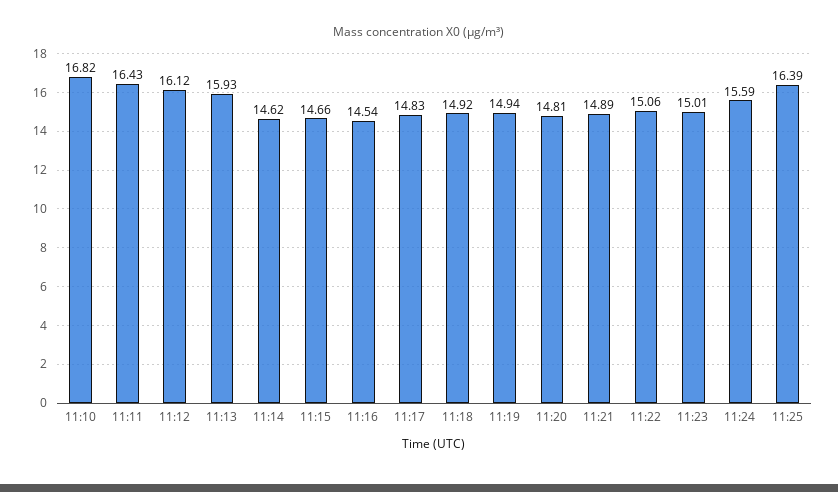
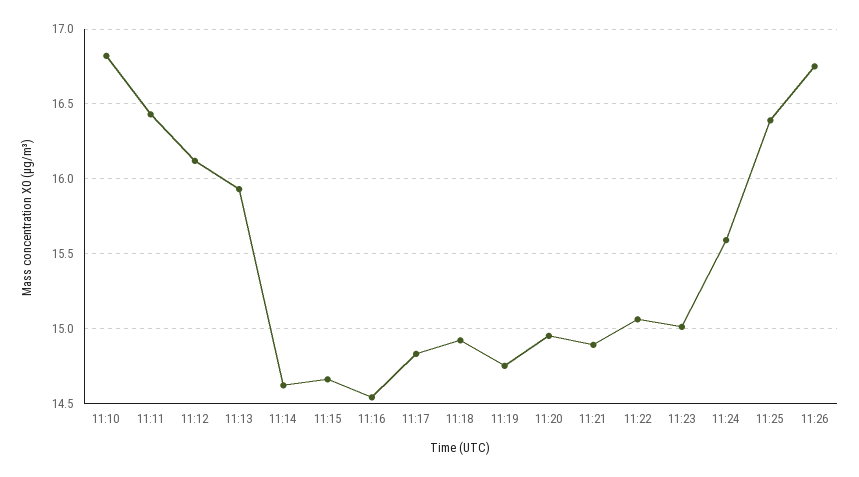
11:19: 14.94 -> 14.75
11:20: 14.81 -> 14.95
11:26: none -> 16.75

